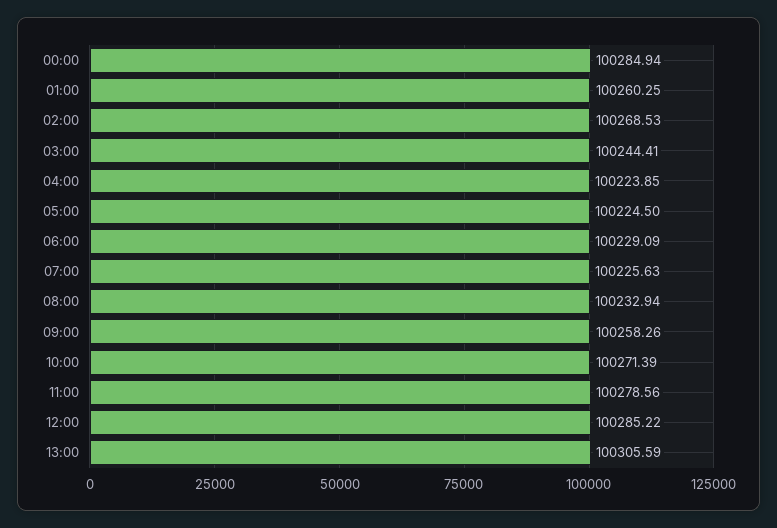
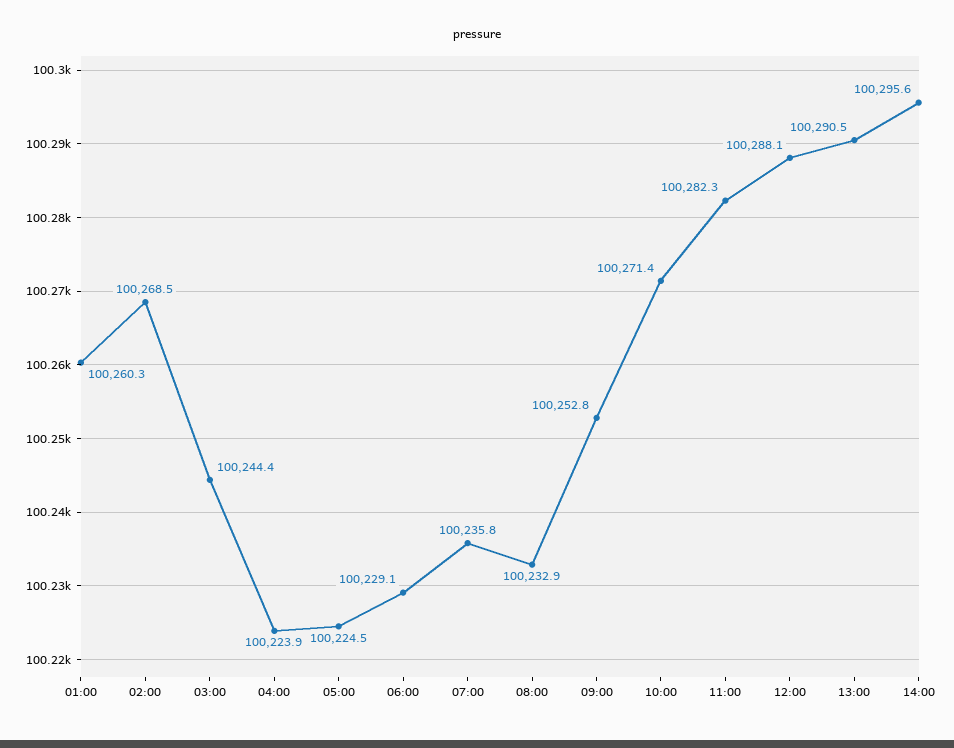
00:00: 100284.94 -> none
07:00: 100225.63 -> 100235.8
09:00: 100258.26 -> 100252.8
11:00: 100278.56 -> 100282.3
12:00: 100285.22 -> 100288.1
13:00: 100305.59 -> 100290.5
14:00: none -> 100295.6

